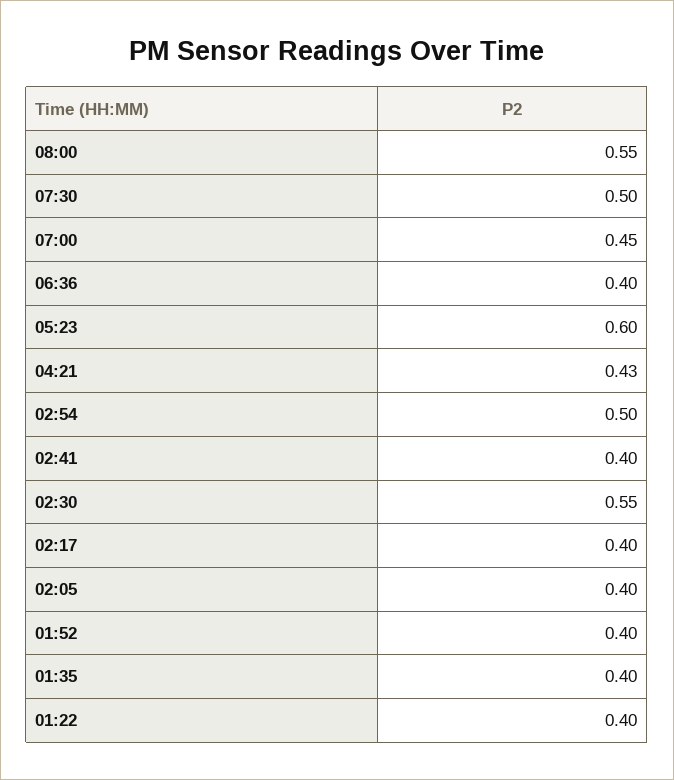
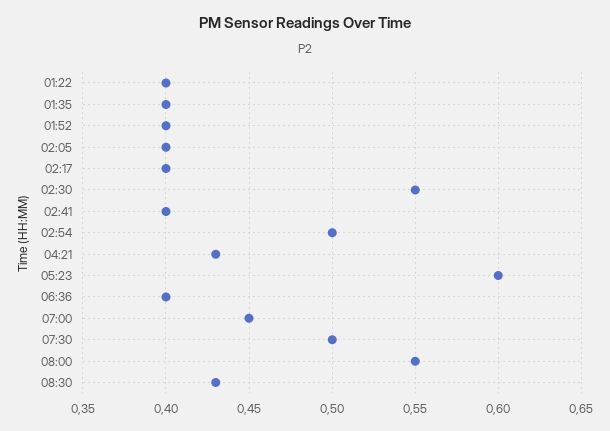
08:30: none -> 0.43

